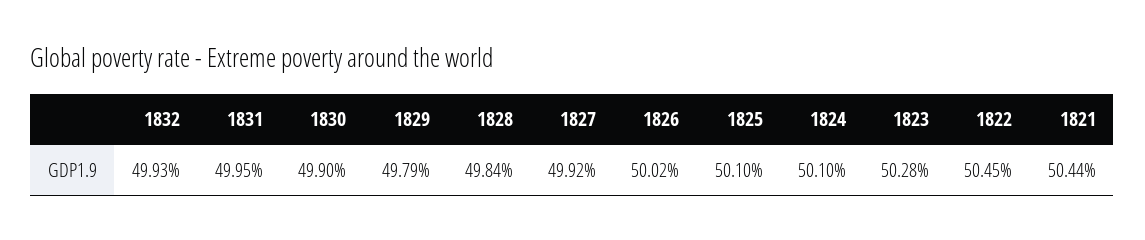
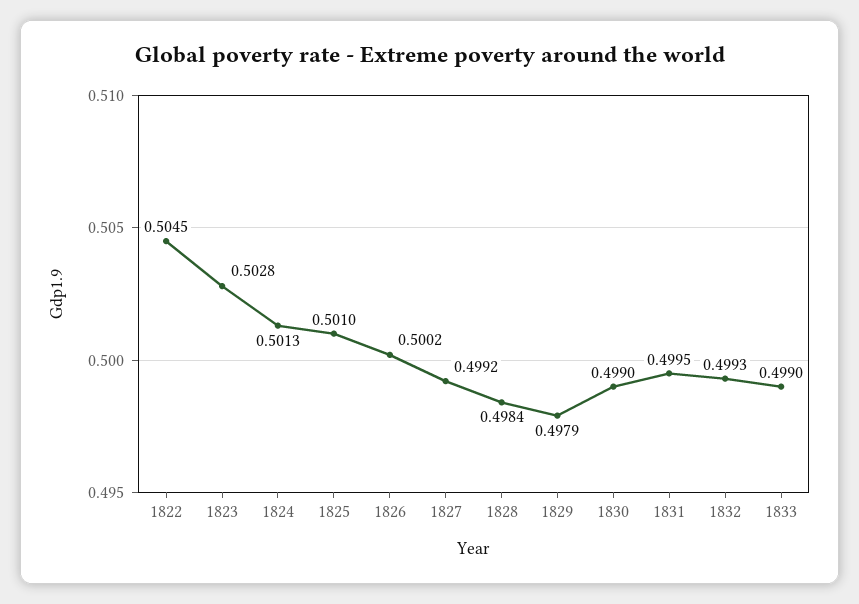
1824: 0.501 -> 0.5013
1821: 0.5044 -> none
1833: none -> 0.499

